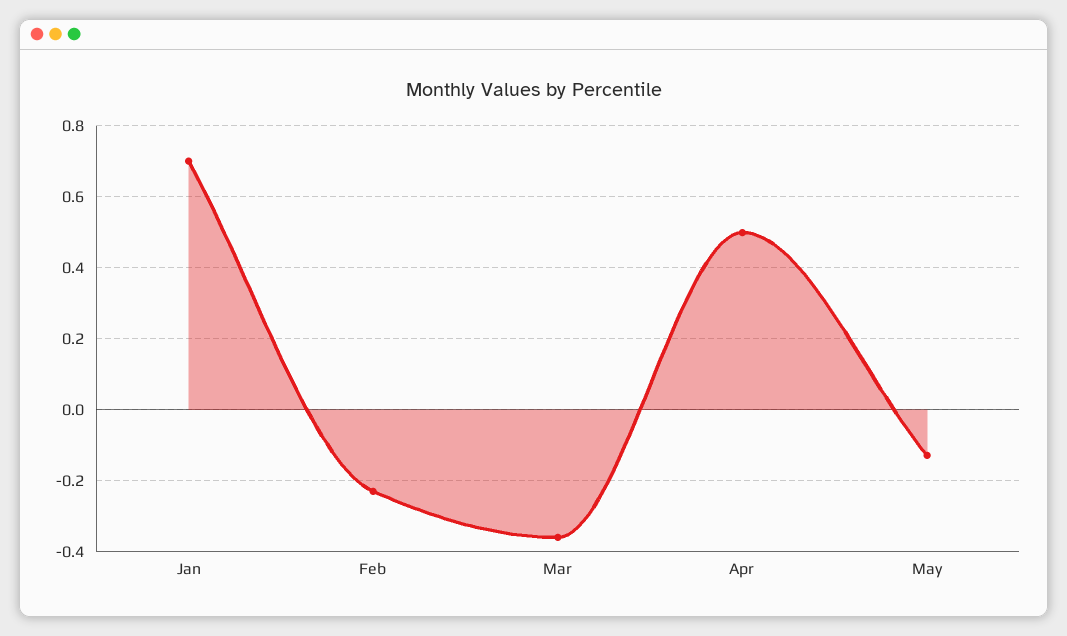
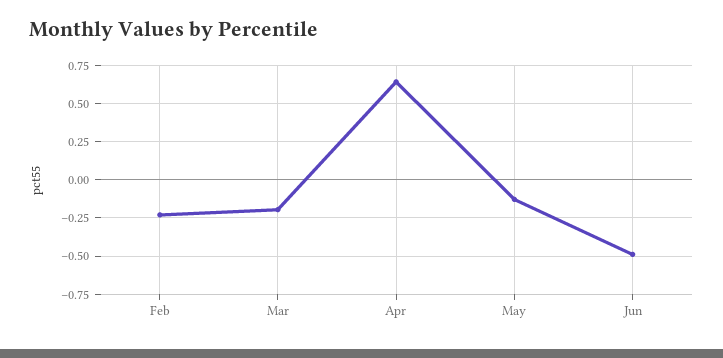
Jan: 0.7 -> none
Mar: -0.36 -> -0.2
Apr: 0.5 -> 0.65
Jun: none -> -0.5

